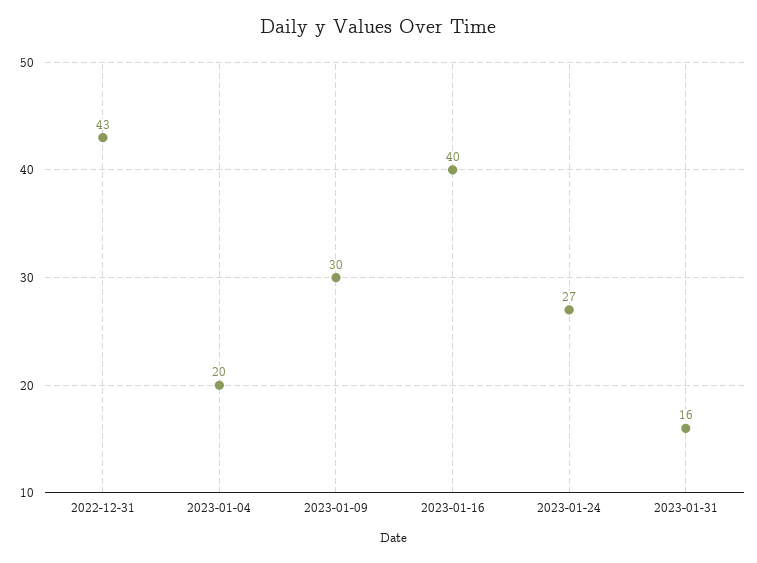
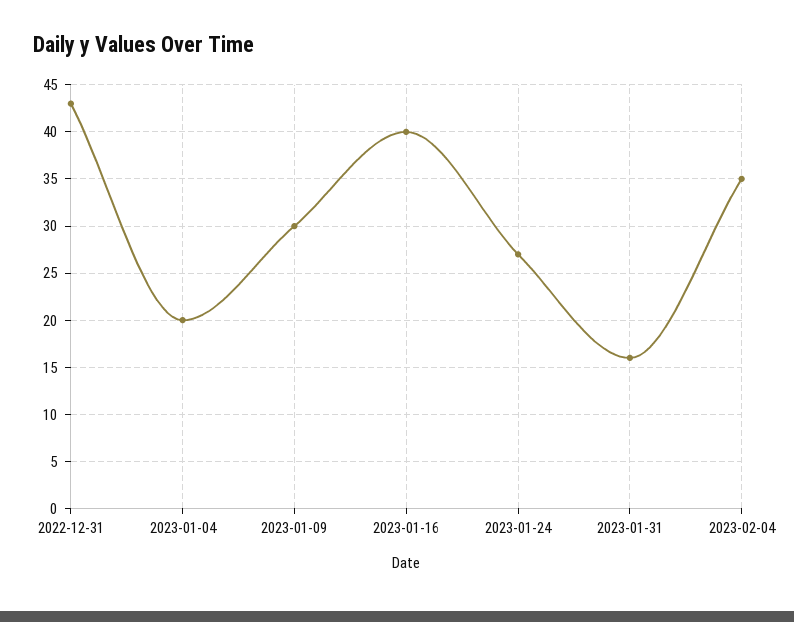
2023-02-04: none -> 35

